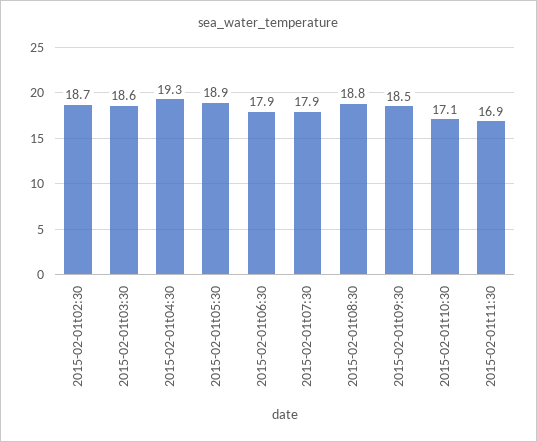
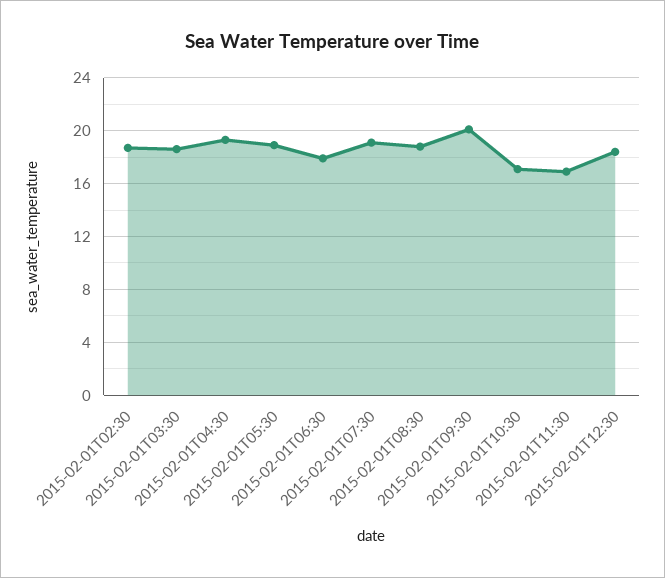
2015-02-01t07:30: 17.9 -> 19
2015-02-01t09:30: 18.5 -> 20
2015-02-01T12:30: none -> 18.5

